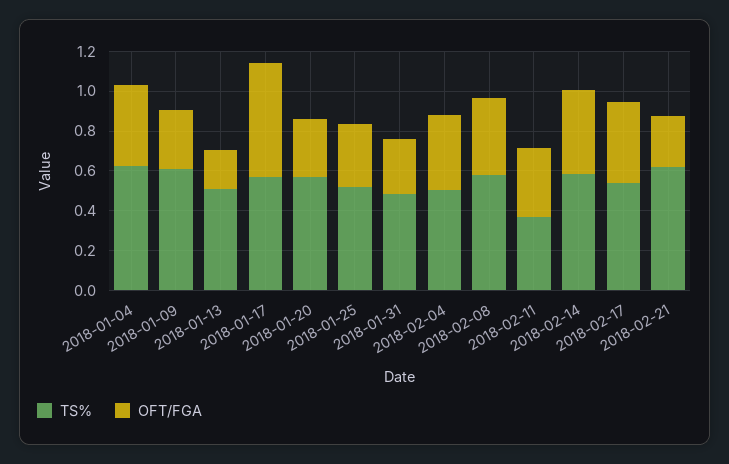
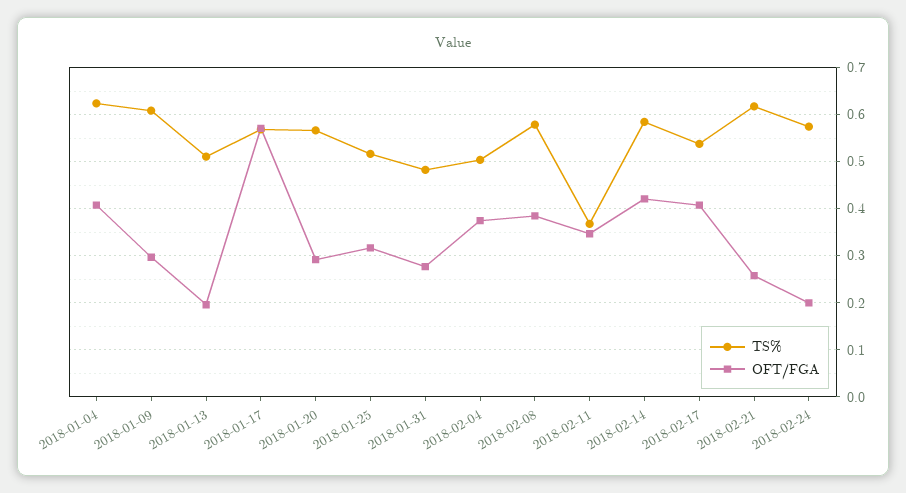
TS%, 2018-02-24: none -> 0.58
OFT/FGA, 2018-02-24: none -> 0.2

